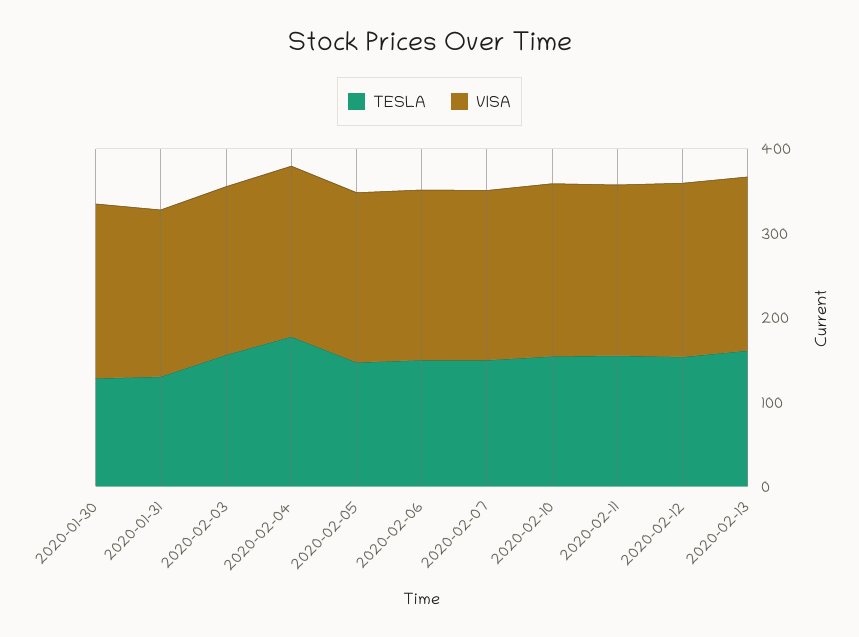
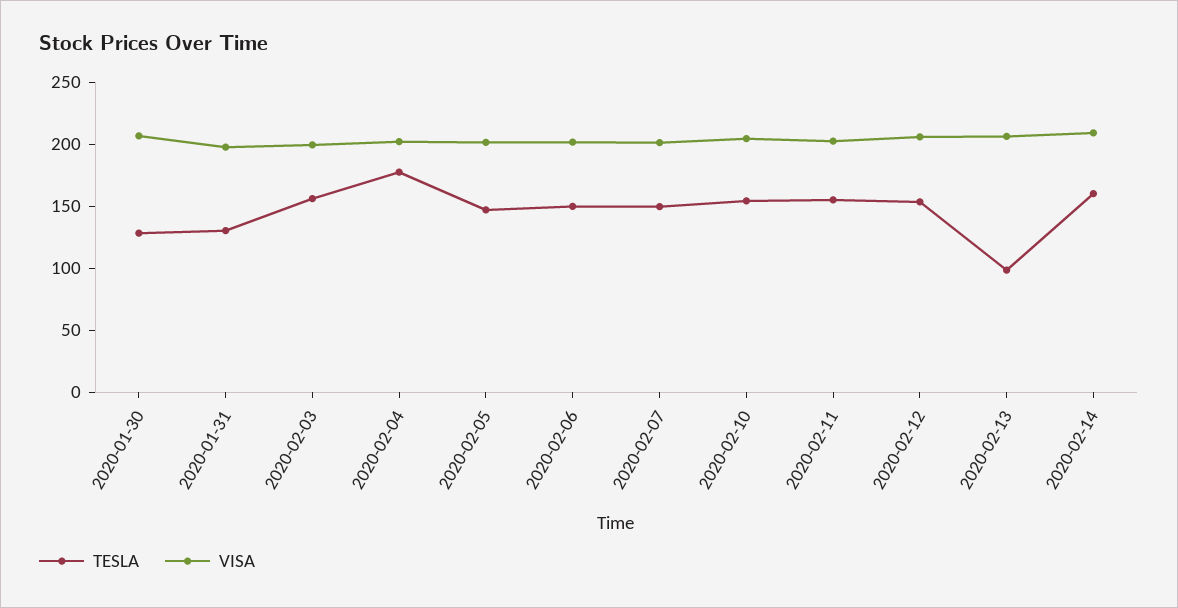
TESLA, 2020-02-13: 160 -> 100
TESLA, 2020-02-14: none -> 160
VISA, 2020-02-14: none -> 210

